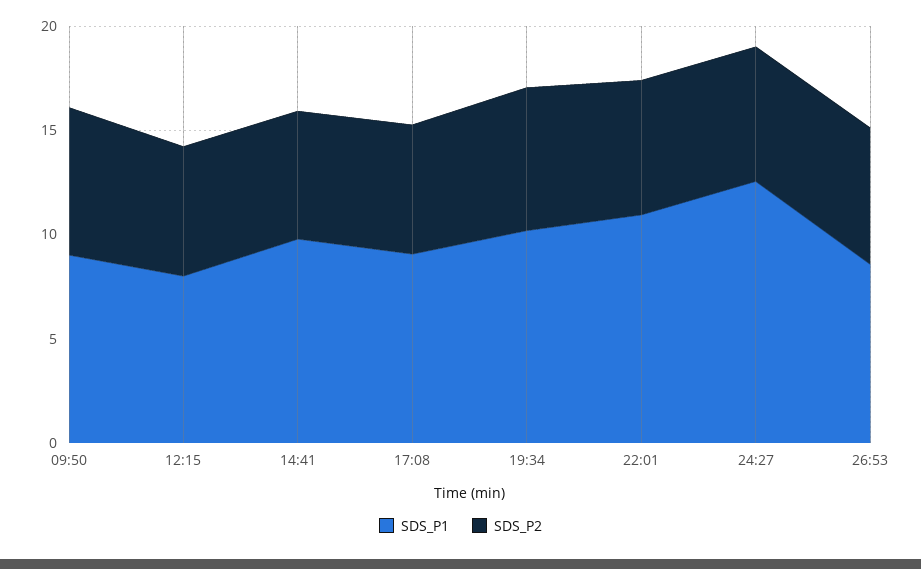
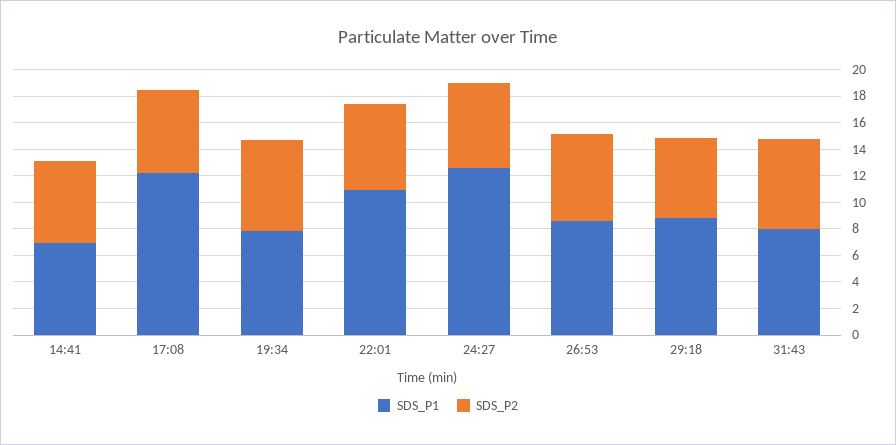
SDS_P1, 09:50: 9 -> none
SDS_P2, 09:50: 7 -> none
SDS_P1, 12:15: 8 -> none
SDS_P2, 12:15: 6 -> none
SDS_P1, 14:41: 10 -> 7
SDS_P1, 17:08: 9 -> 12
SDS_P1, 19:34: 10 -> 8
SDS_P1, 29:18: none -> 9
SDS_P2, 29:18: none -> 6
SDS_P1, 31:43: none -> 8
SDS_P2, 31:43: none -> 7

